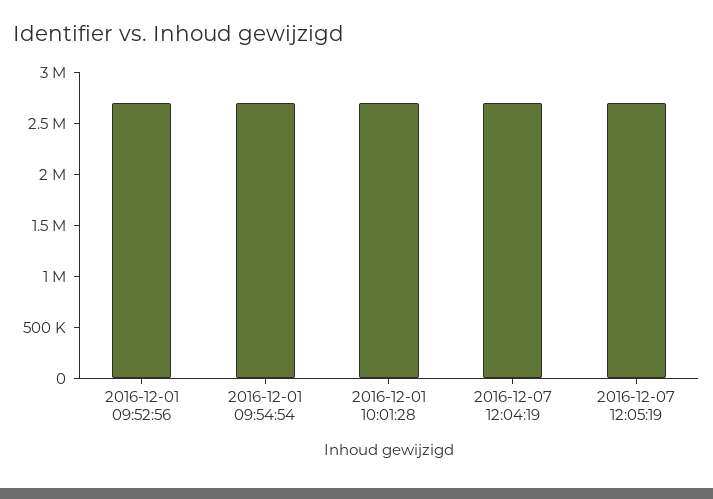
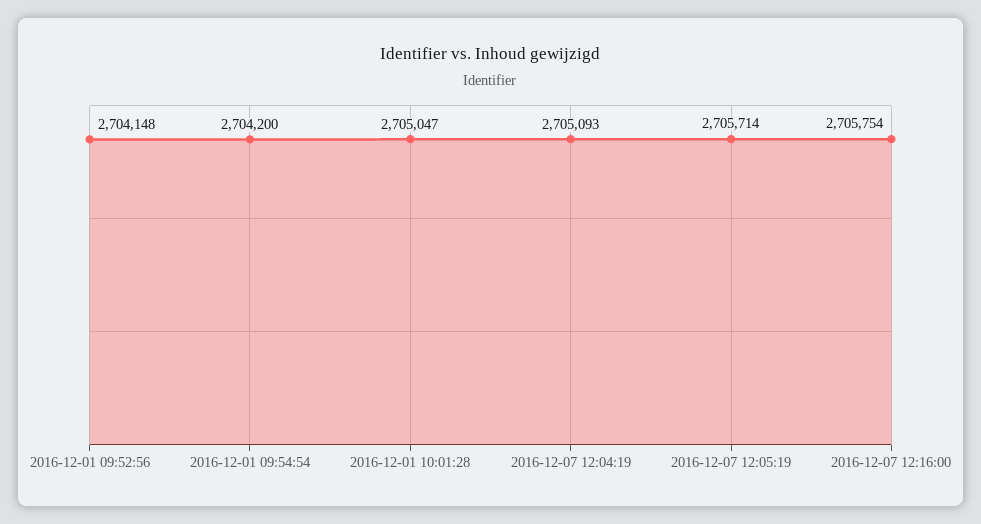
2016-12-07 12:16:00: none -> 2705754

